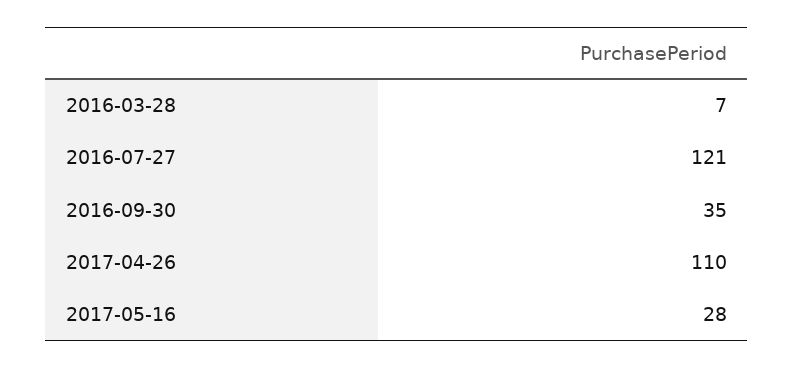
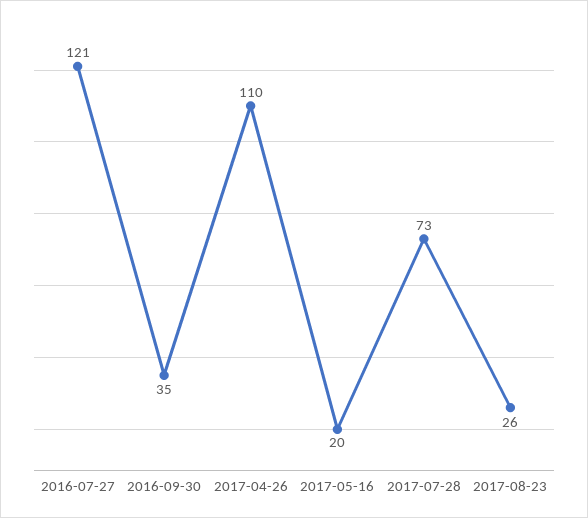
2016-03-28: 7 -> none
2017-05-16: 28 -> 20
2017-07-28: none -> 73
2017-08-23: none -> 26

